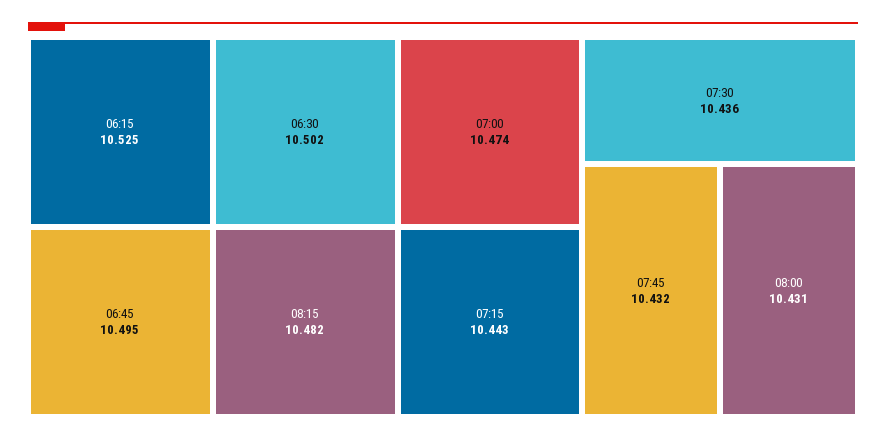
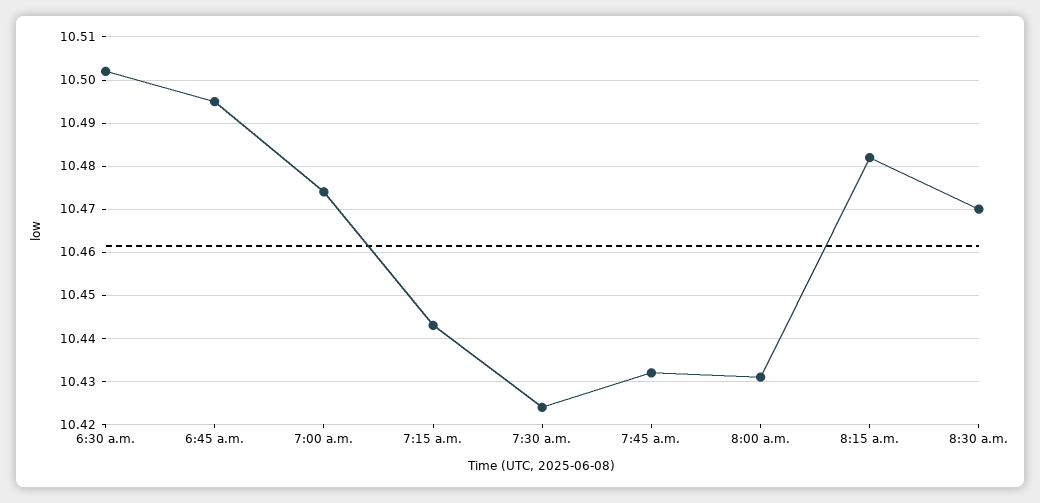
06:15: 10.525 -> none
07:30: 10.436 -> 10.425
8:30 a.m.: none -> 10.47

